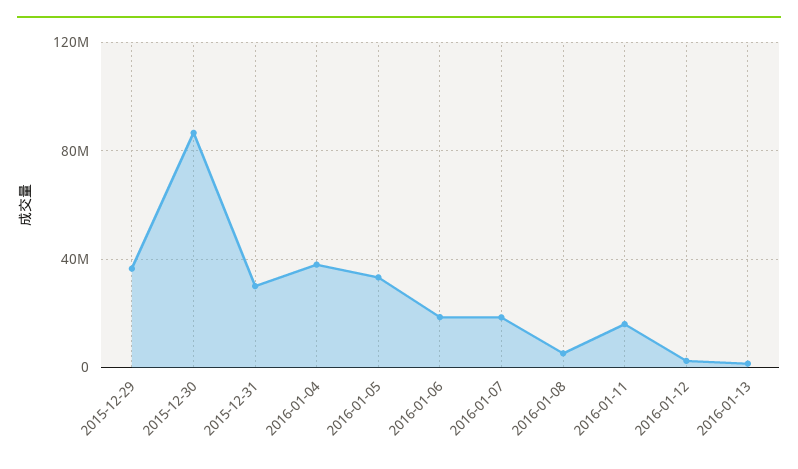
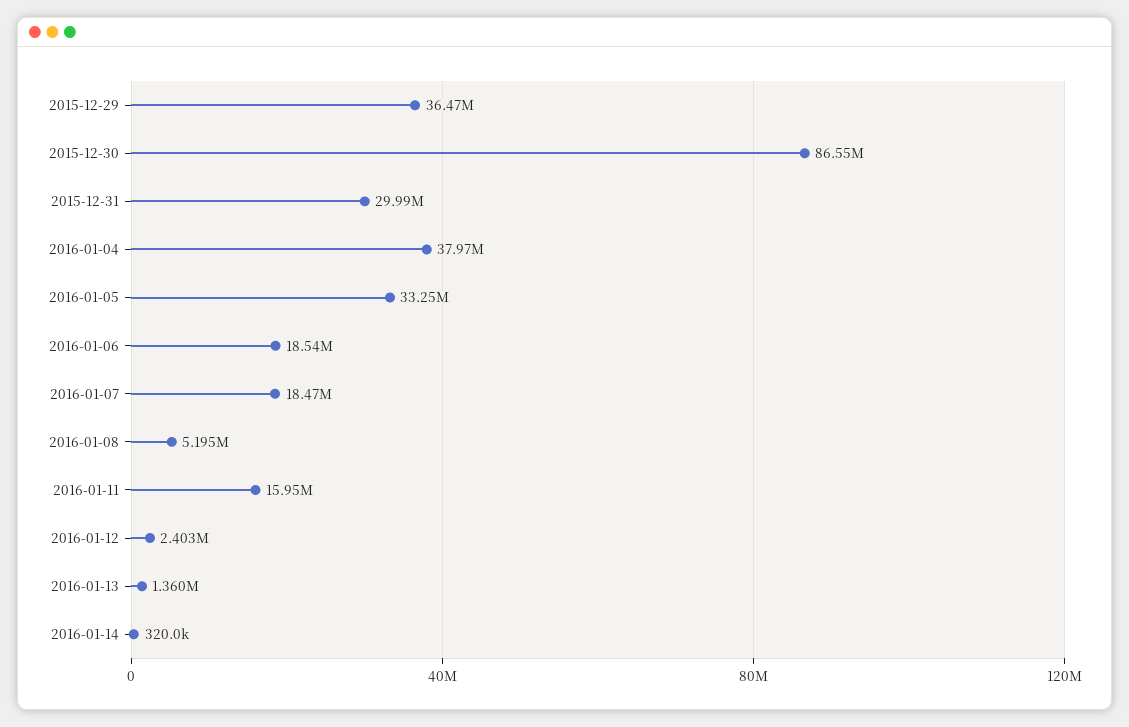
2016-01-14: none -> 320000

